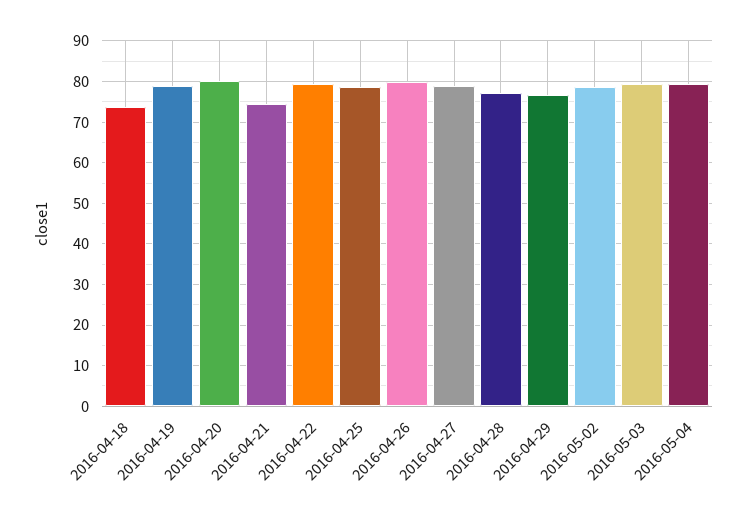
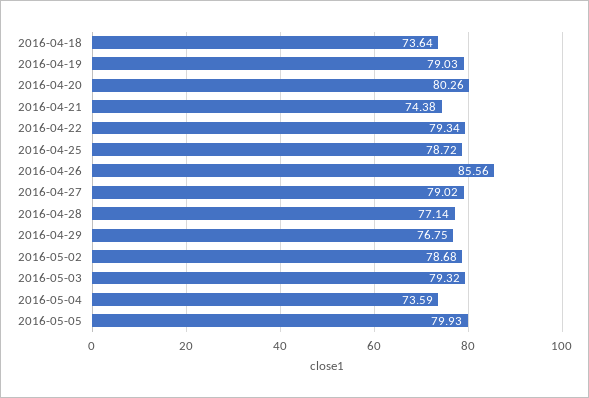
2016-04-26: 80 -> 85.56
2016-05-04: 80 -> 73.59
2016-05-05: none -> 79.93

